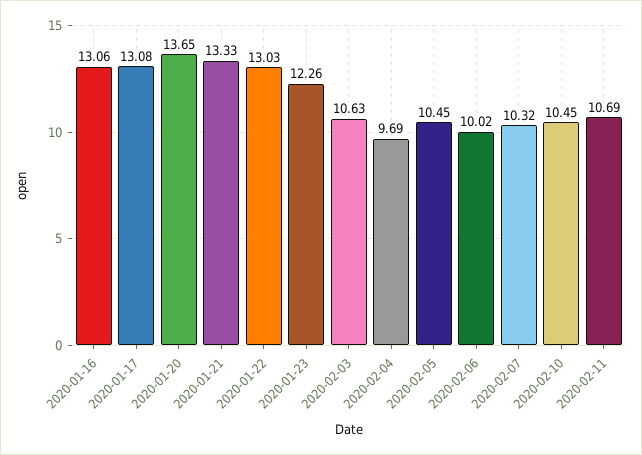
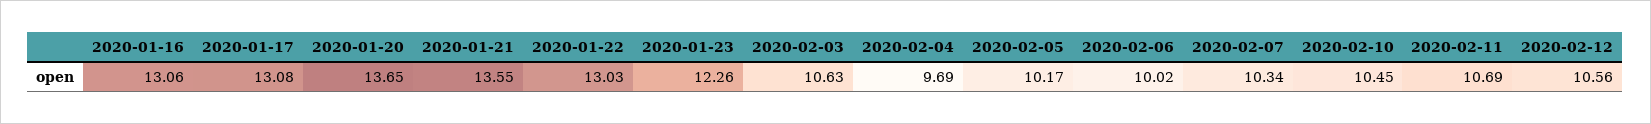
2020-01-21: 13.33 -> 13.55
2020-02-05: 10.45 -> 10.17
2020-02-07: 10.32 -> 10.34
2020-02-12: none -> 10.56

